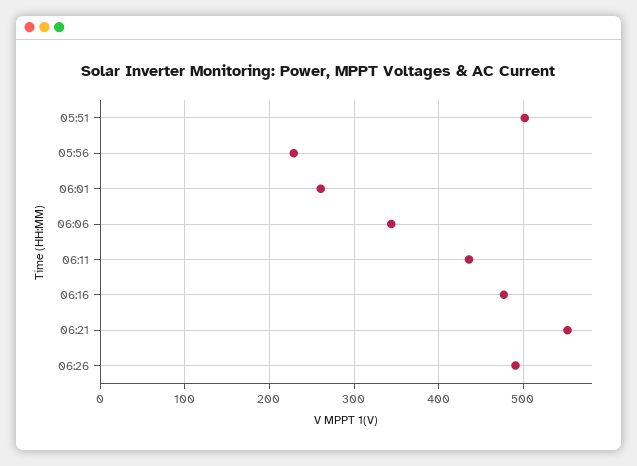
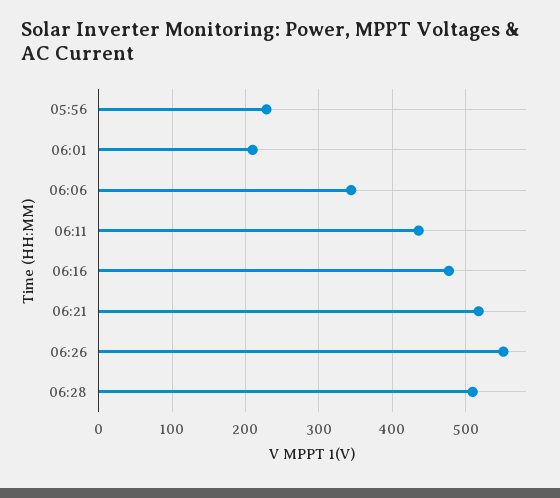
05:51: 500 -> none
06:01: 260 -> 210
06:21: 550 -> 520
06:26: 490 -> 550
06:28: none -> 510

